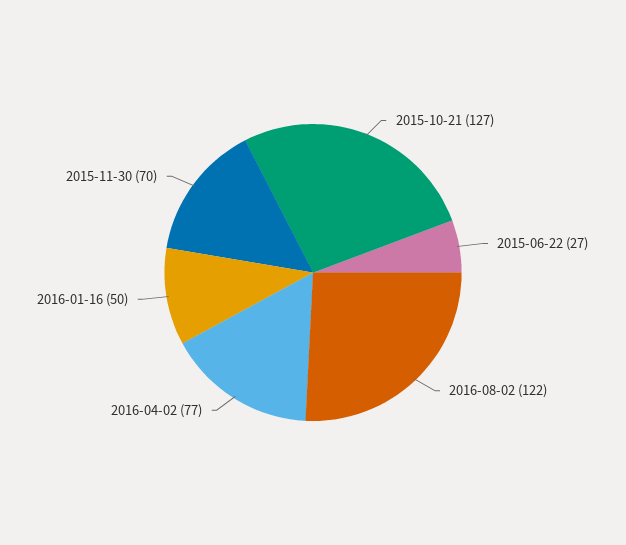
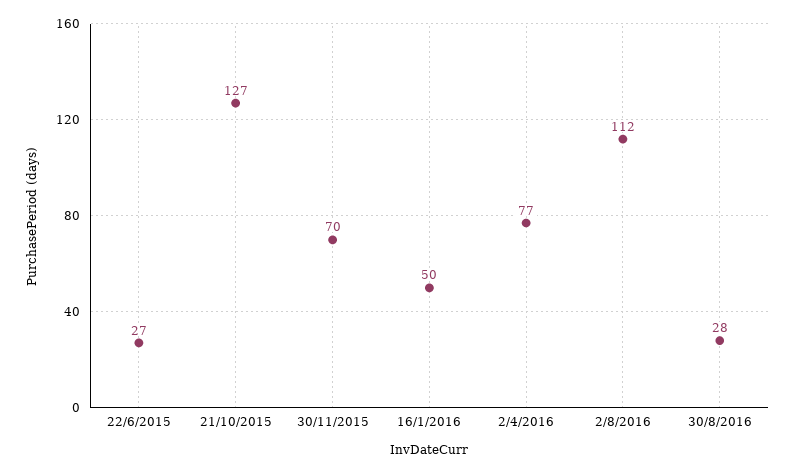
2016-08-02: 122 -> 112
30/8/2016: none -> 28

